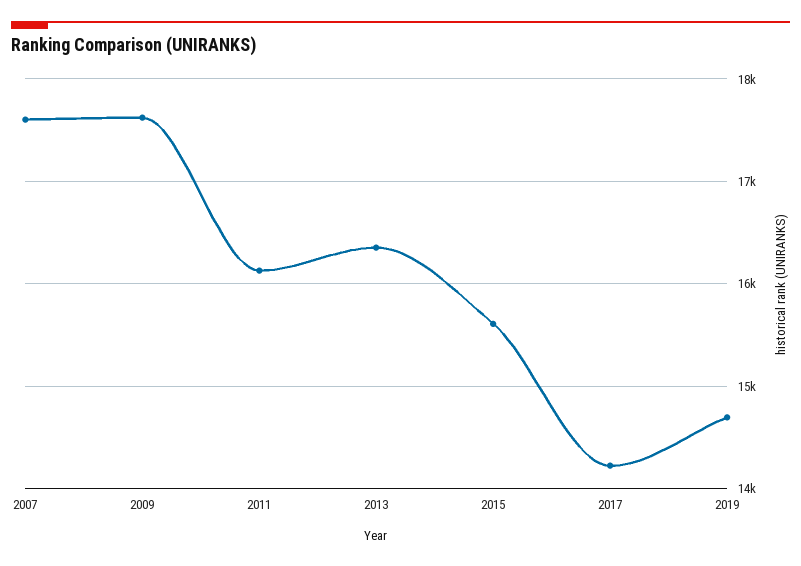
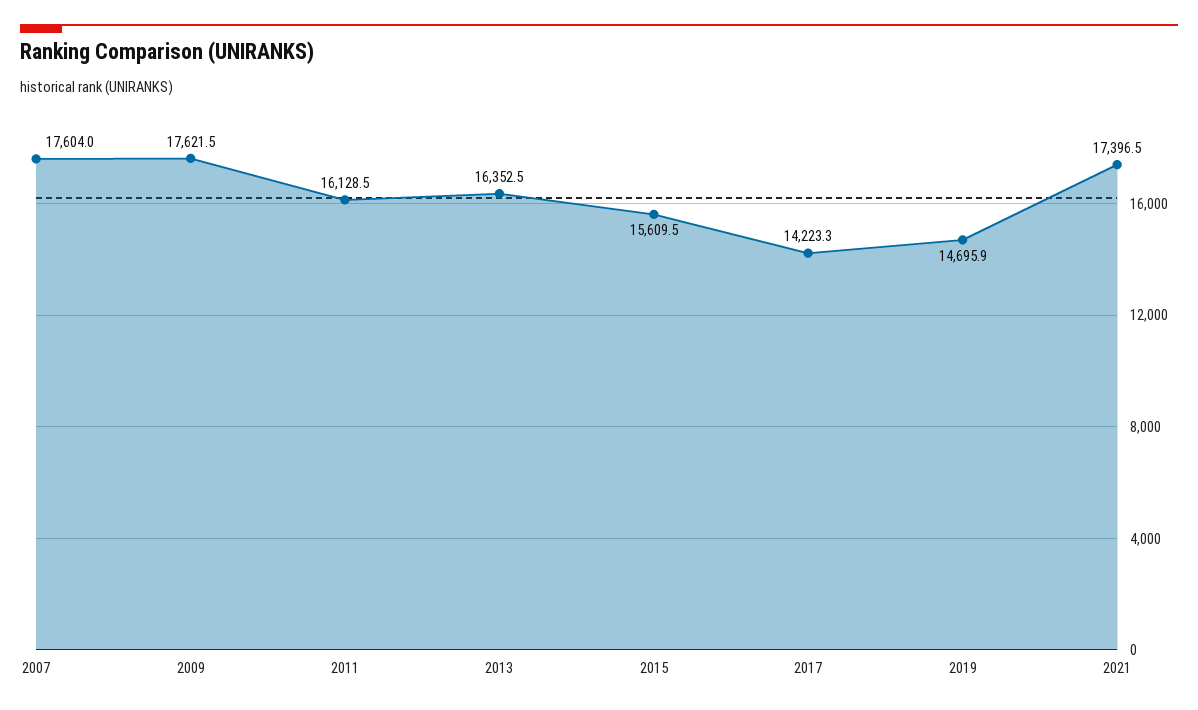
2021: none -> 17396.5

